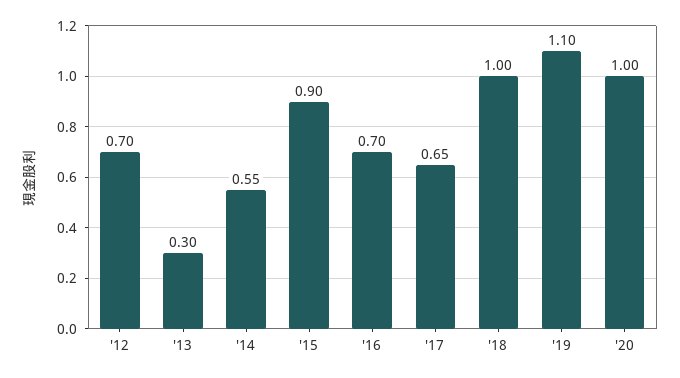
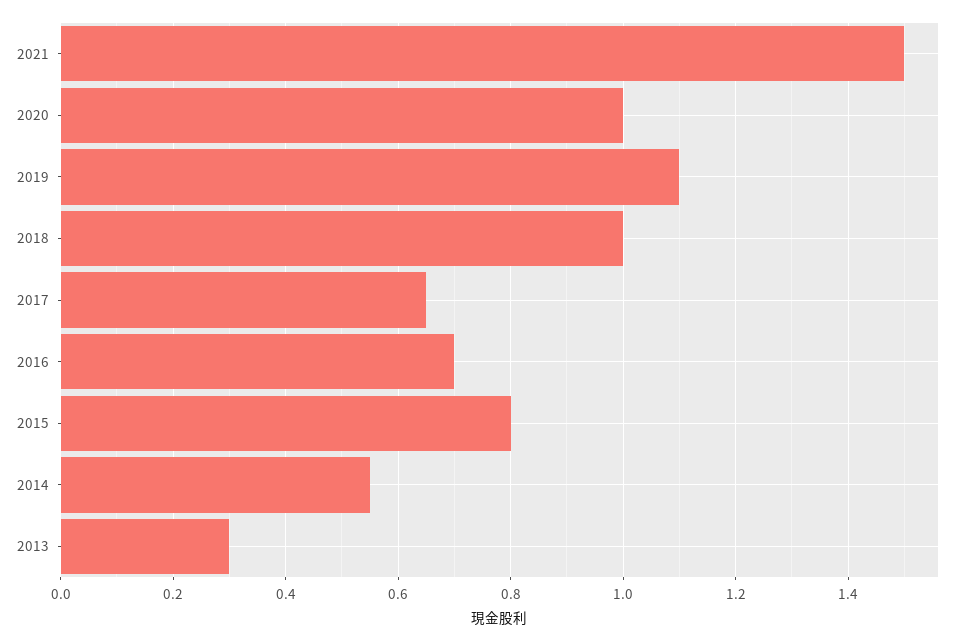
'12: 0.7 -> none
'15: 0.9 -> 0.8
2021: none -> 1.5

